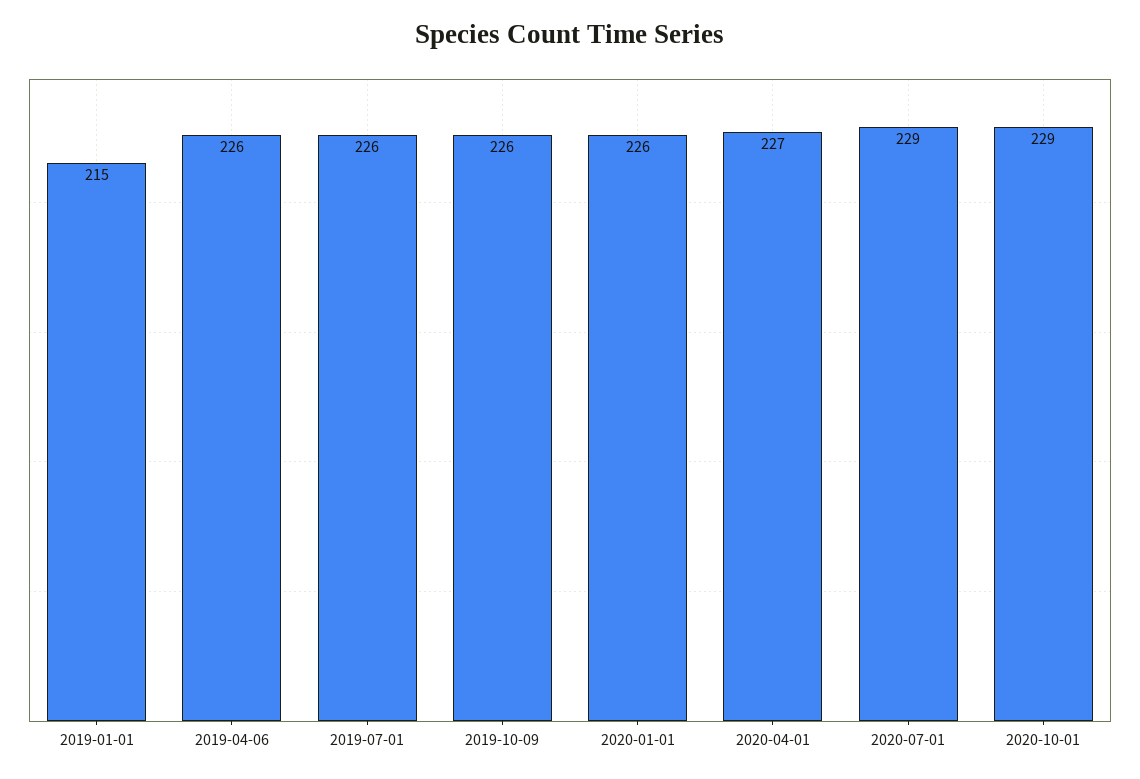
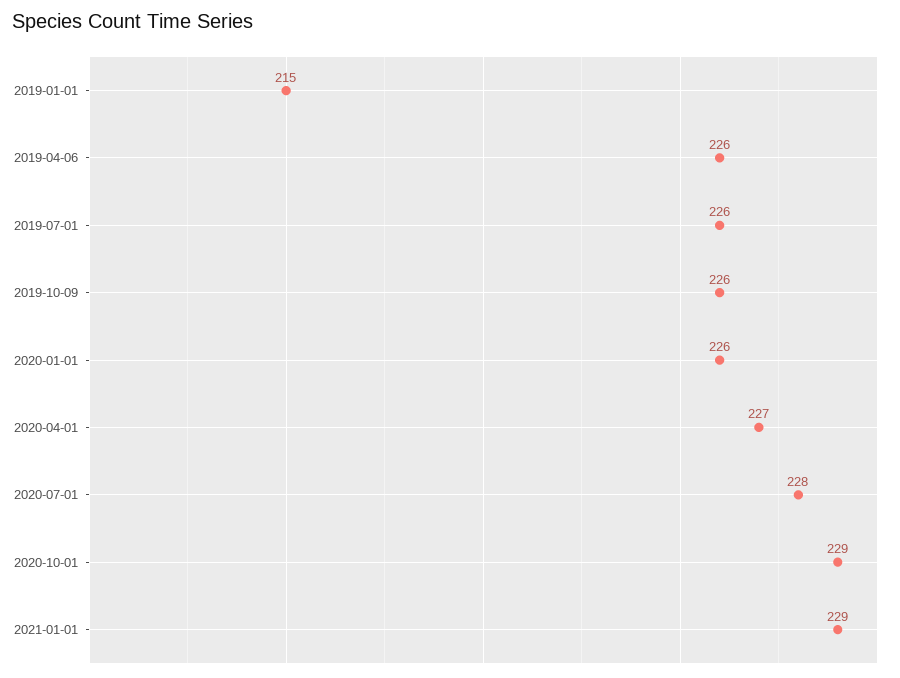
2020-07-01: 229 -> 228
2021-01-01: none -> 229

